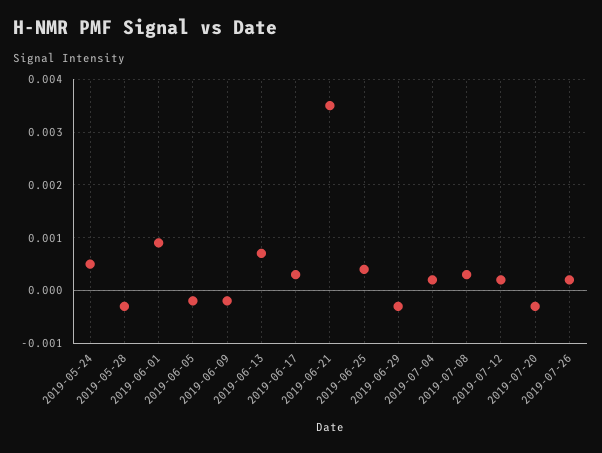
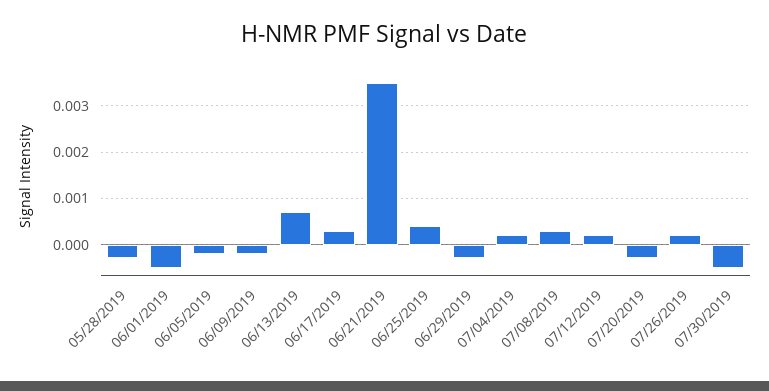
2019-05-24: 0.0005 -> none
2019-06-01: 0.001 -> -0.0005
07/30/2019: none -> -0.0005

